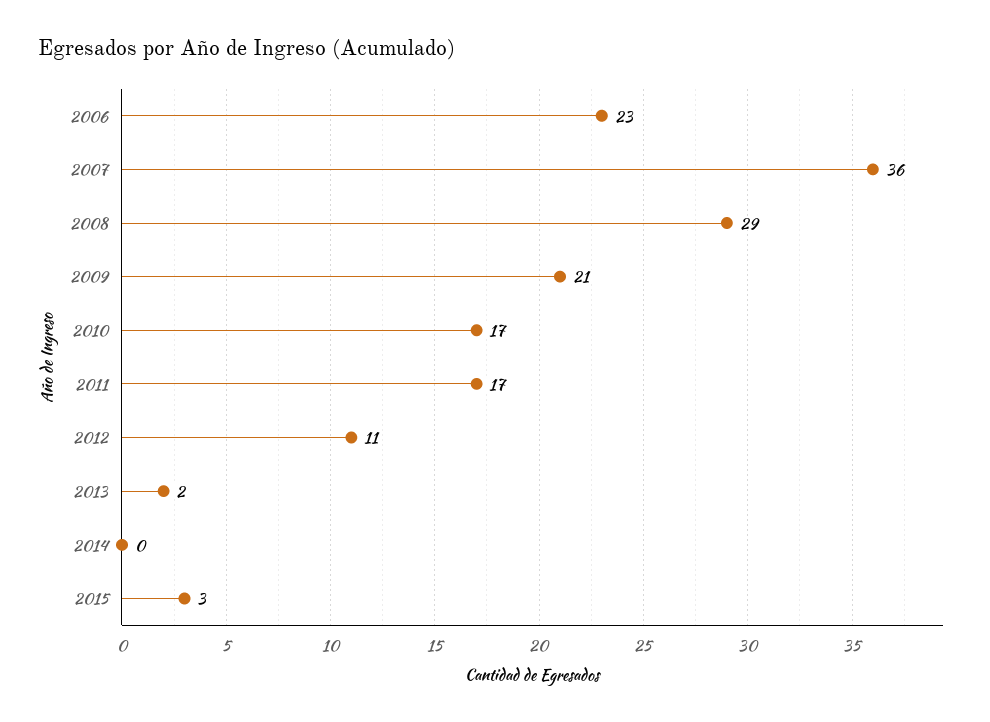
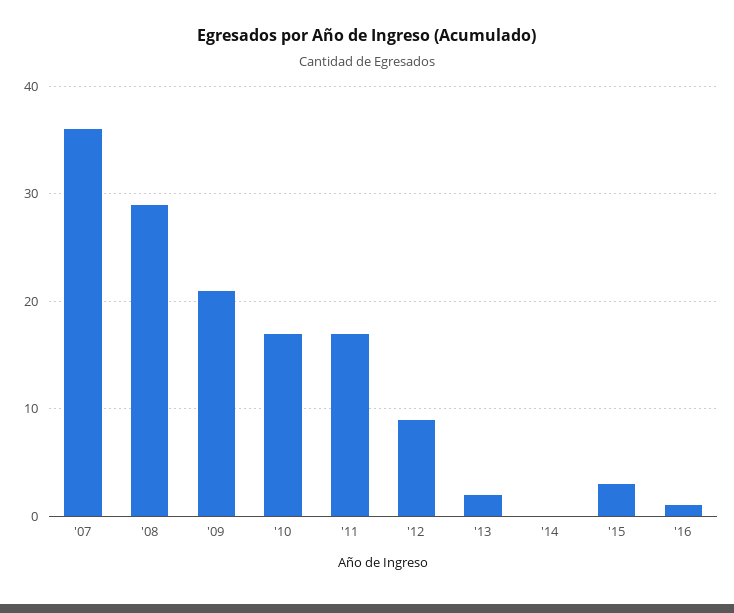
2006: 23 -> none
2012: 11 -> 9
'16: none -> 1

